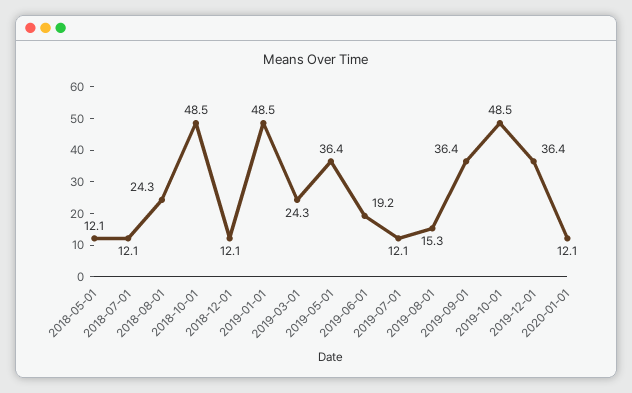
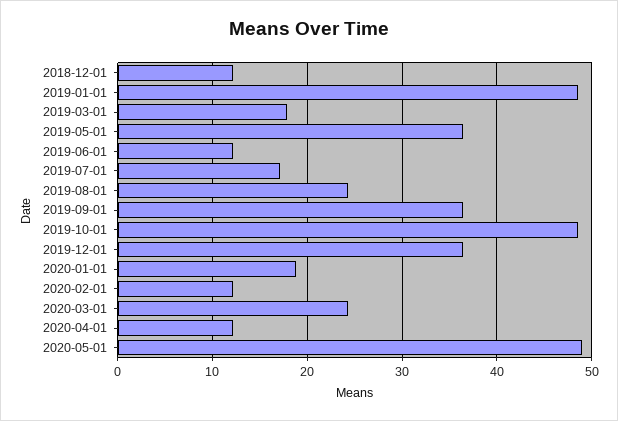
2018-05-01: 12.1 -> none
2018-07-01: 12.1 -> none
2018-08-01: 24.3 -> none
2018-10-01: 48.5 -> none
2019-03-01: 24.3 -> 18
2019-06-01: 19.2 -> 12
2019-07-01: 12.1 -> 17
2019-08-01: 15.3 -> 24
2020-01-01: 12.1 -> 19
2020-02-01: none -> 12
2020-03-01: none -> 24
2020-04-01: none -> 12
2020-05-01: none -> 49

